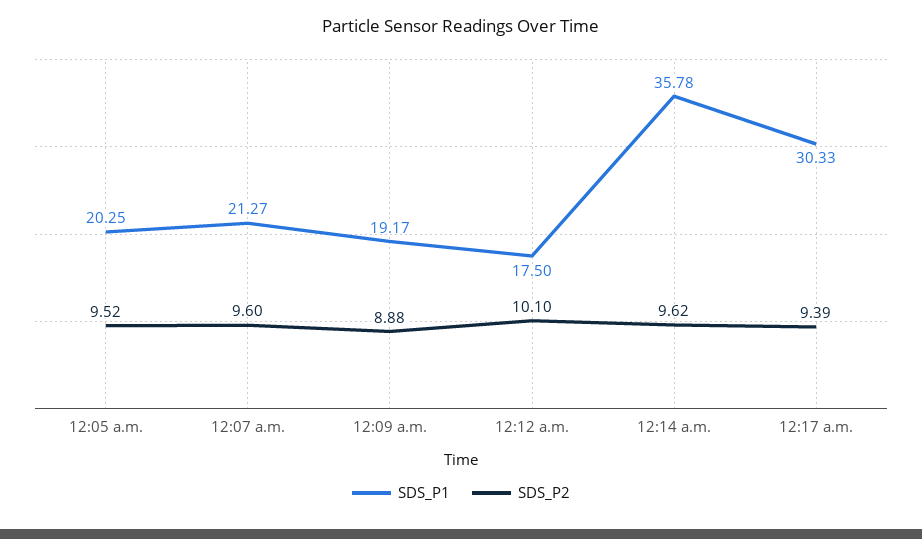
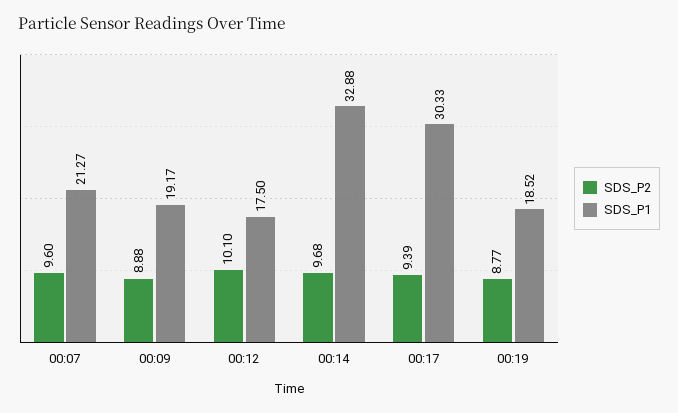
SDS_P1, 12:05 a.m.: 20.25 -> none
SDS_P2, 12:05 a.m.: 9.52 -> none
SDS_P1, 12:14 a.m.: 35.78 -> 32.88
SDS_P2, 12:14 a.m.: 9.62 -> 9.68
SDS_P2, 00:19: none -> 8.77
SDS_P1, 00:19: none -> 18.52

